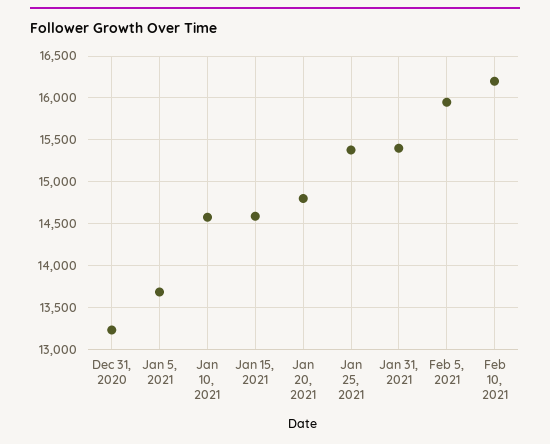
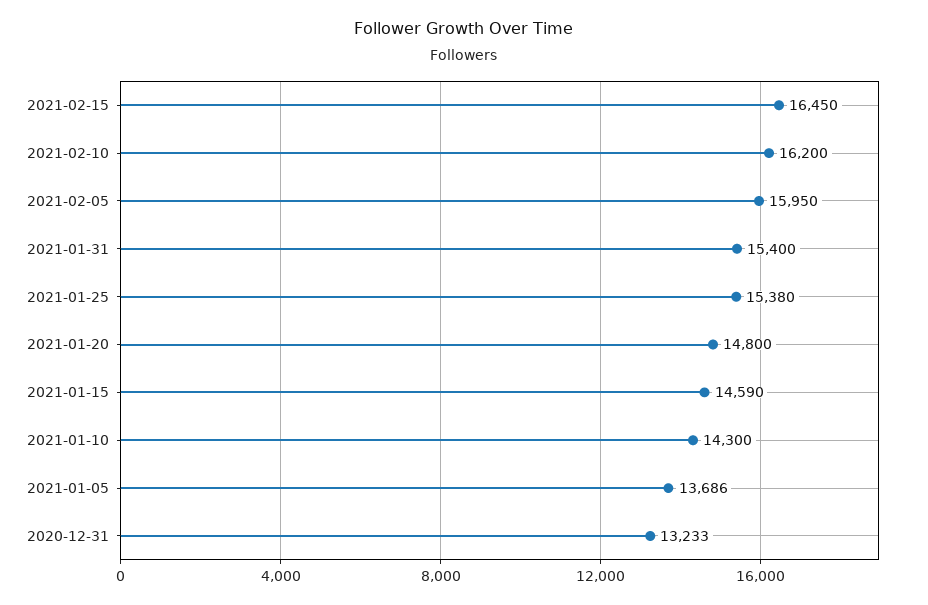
Jan 10, 2021: 14600 -> 14300
2021-02-15: none -> 16450

